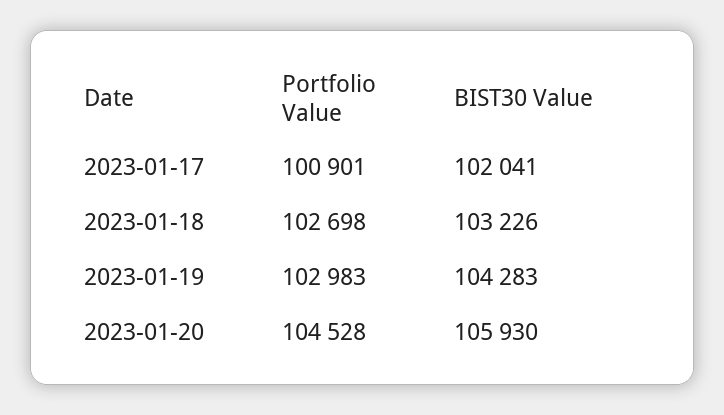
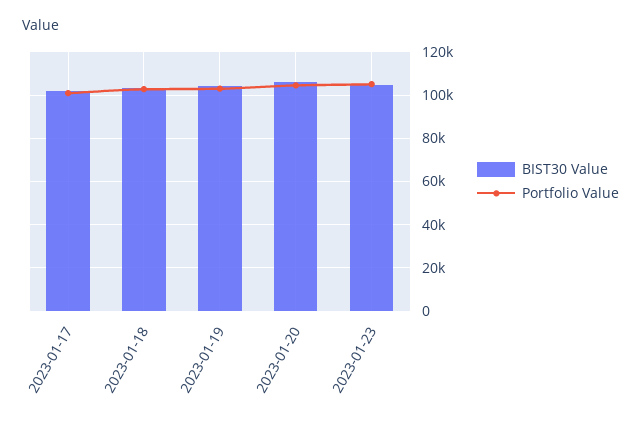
BIST30 Value, 2023-01-23: none -> 105000
Portfolio Value, 2023-01-23: none -> 105000

